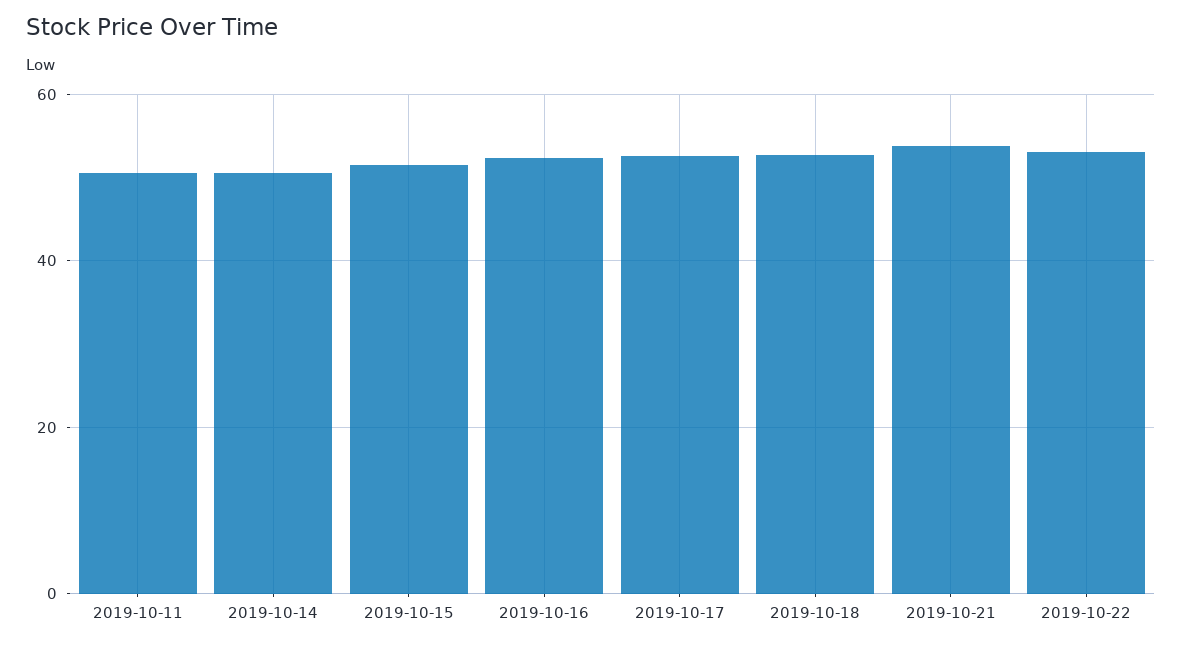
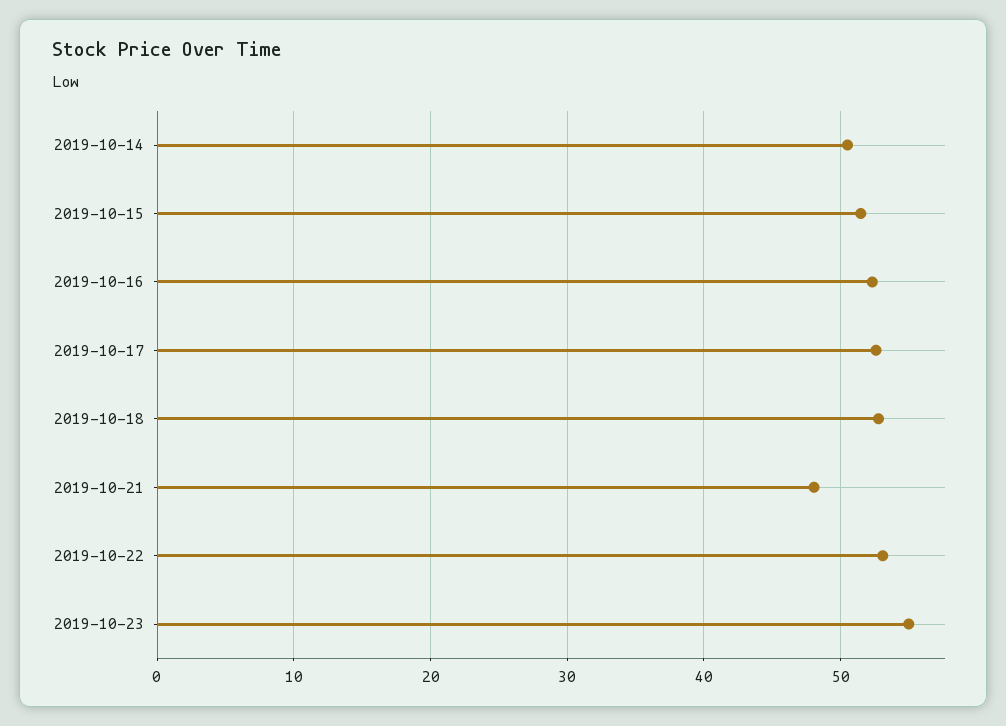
2019-10-11: 50 -> none
2019-10-21: 54 -> 48
2019-10-23: none -> 55

